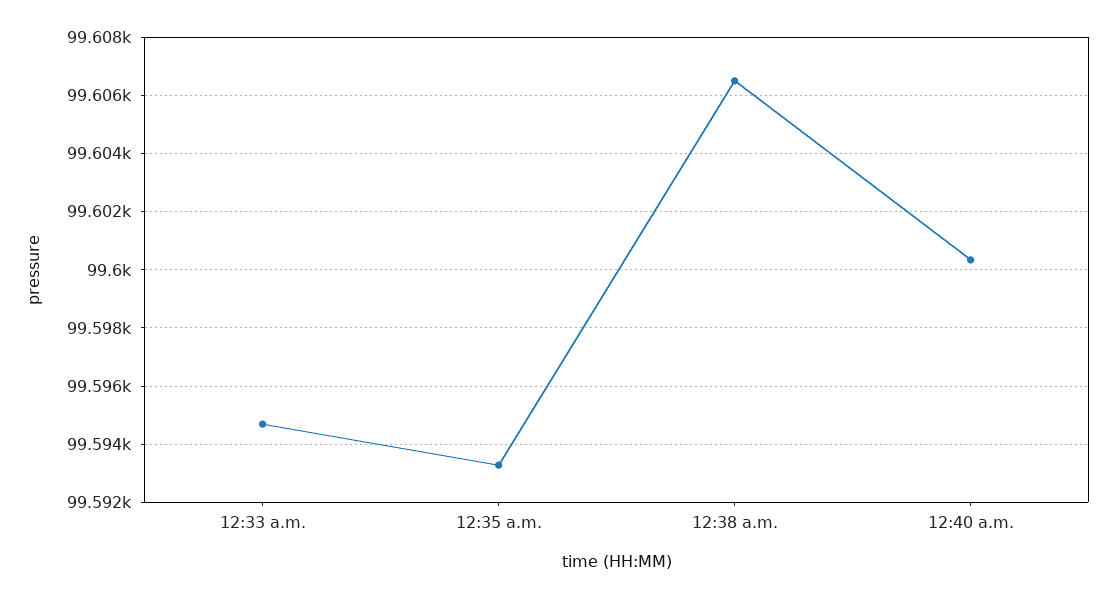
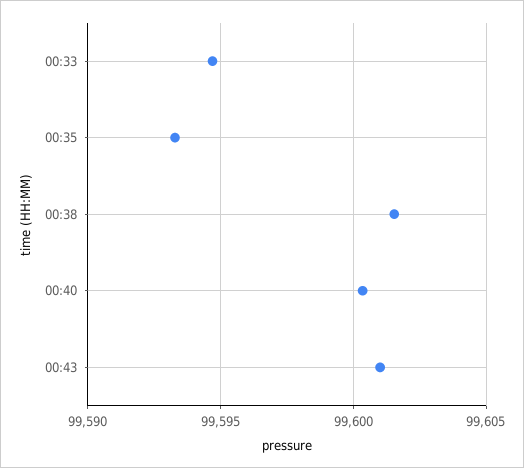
12:38 a.m.: 99606.5 -> 99601.5
00:43: none -> 99601

